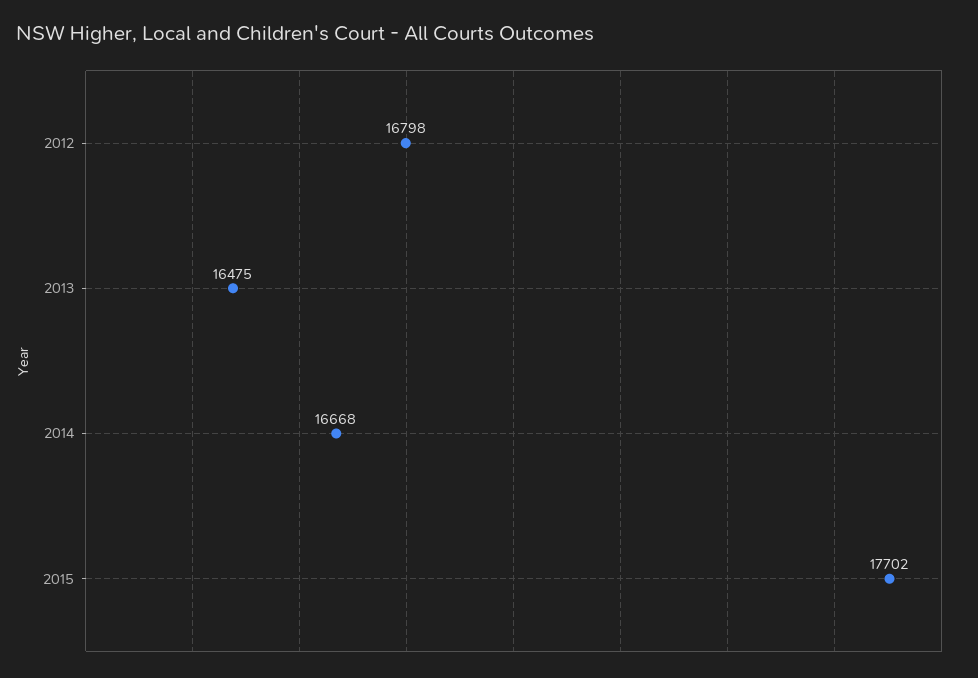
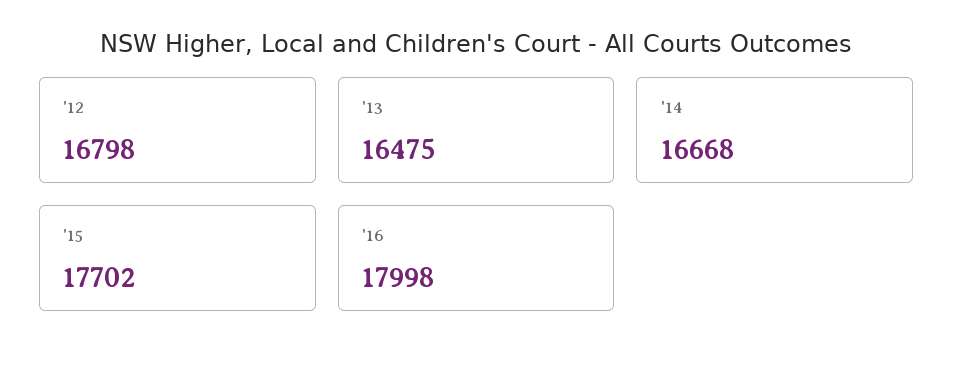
'16: none -> 17998

